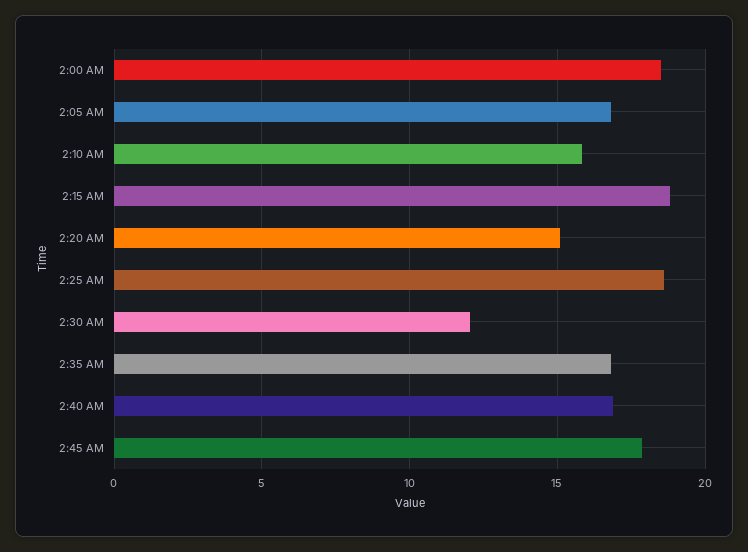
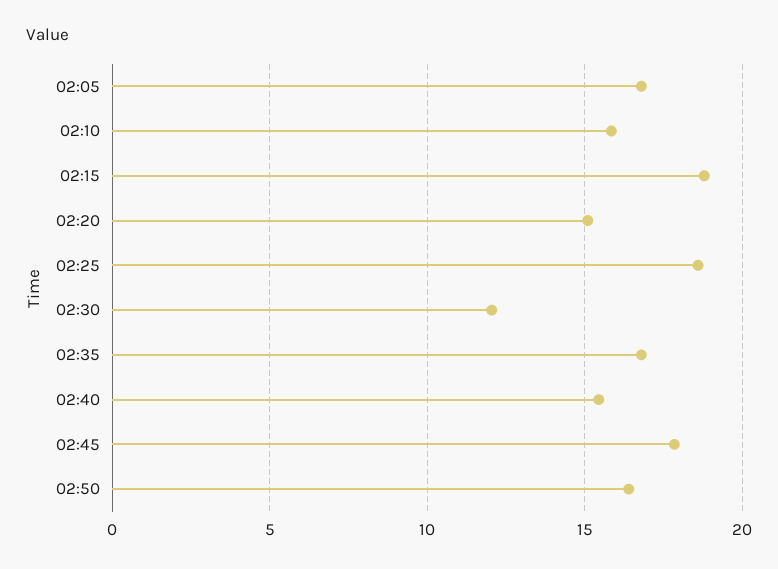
2:00 AM: 18.5 -> none
2:40 AM: 17 -> 15.5
02:50: none -> 16.5

